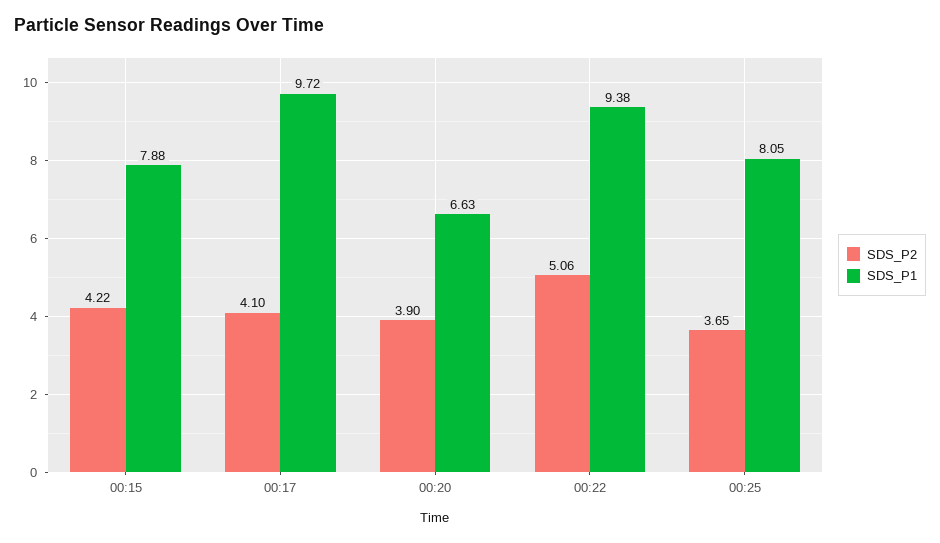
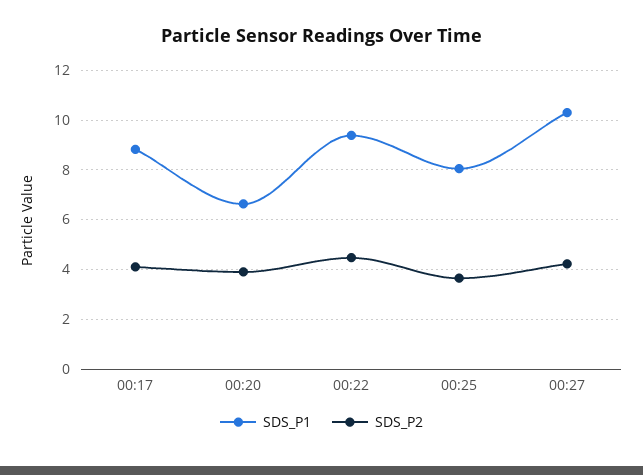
SDS_P2, 00:15: 4.22 -> none
SDS_P1, 00:15: 7.88 -> none
SDS_P1, 00:17: 9.72 -> 8.75
SDS_P2, 00:22: 5.06 -> 4.5
SDS_P1, 00:27: none -> 10.25
SDS_P2, 00:27: none -> 4.25

